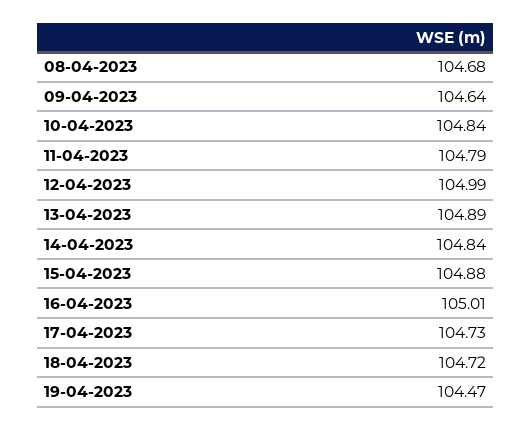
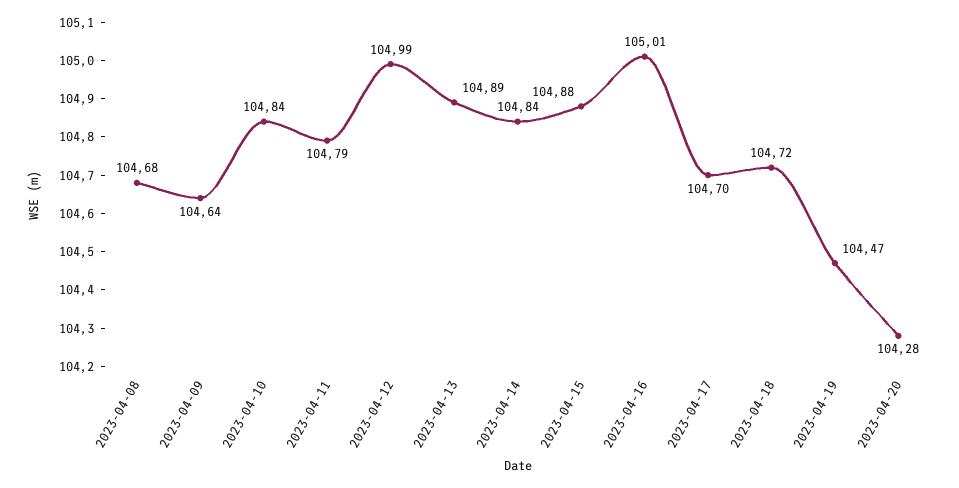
17-04-2023: 104.73 -> 104.7
2023-04-20: none -> 104.28

